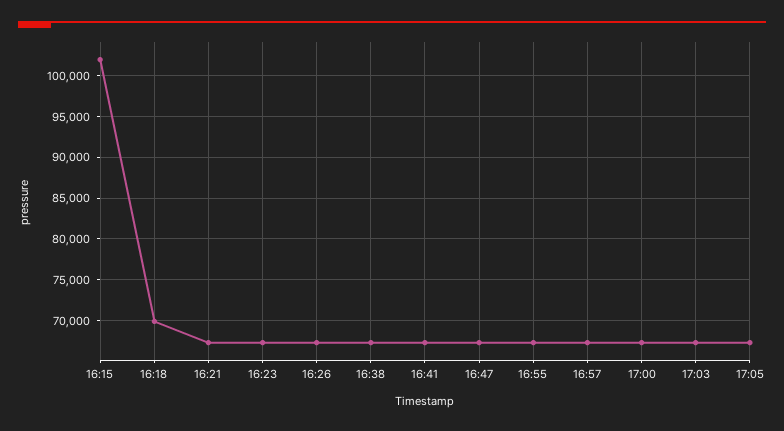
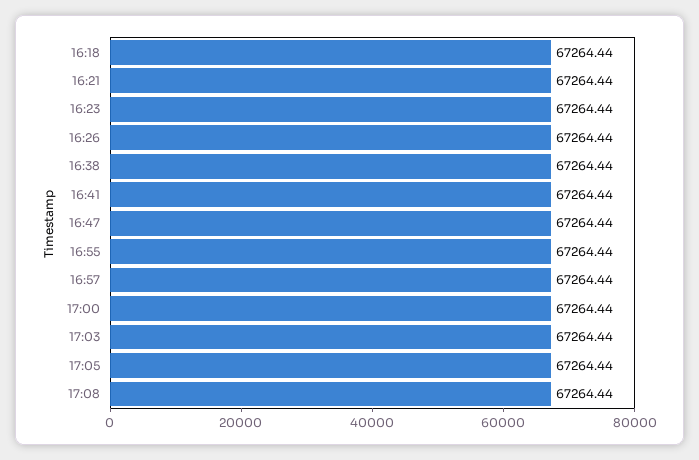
16:15: 102000 -> none
16:18: 70000 -> 67264.44
17:08: none -> 67264.44

